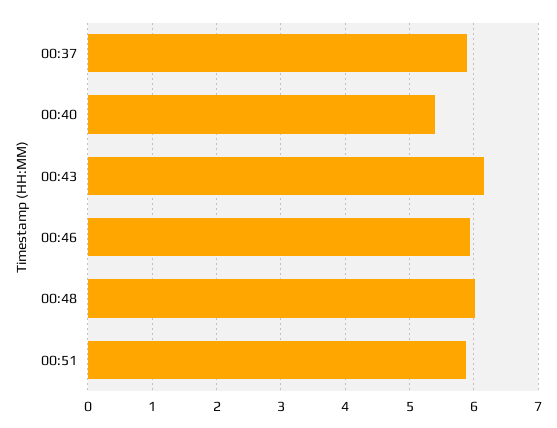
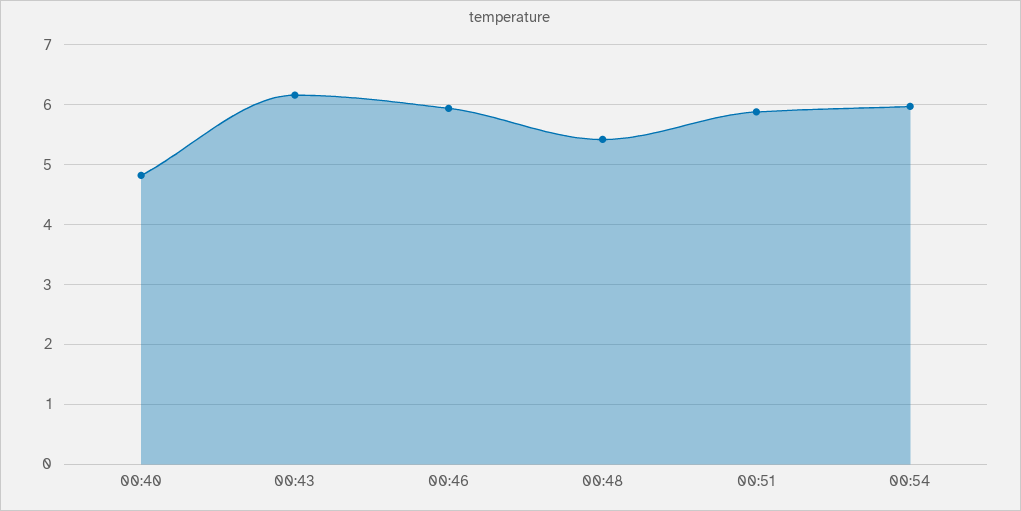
00:37: 5.9 -> none
00:40: 5.4 -> 4.8
00:48: 6 -> 5.4
00:54: none -> 6

